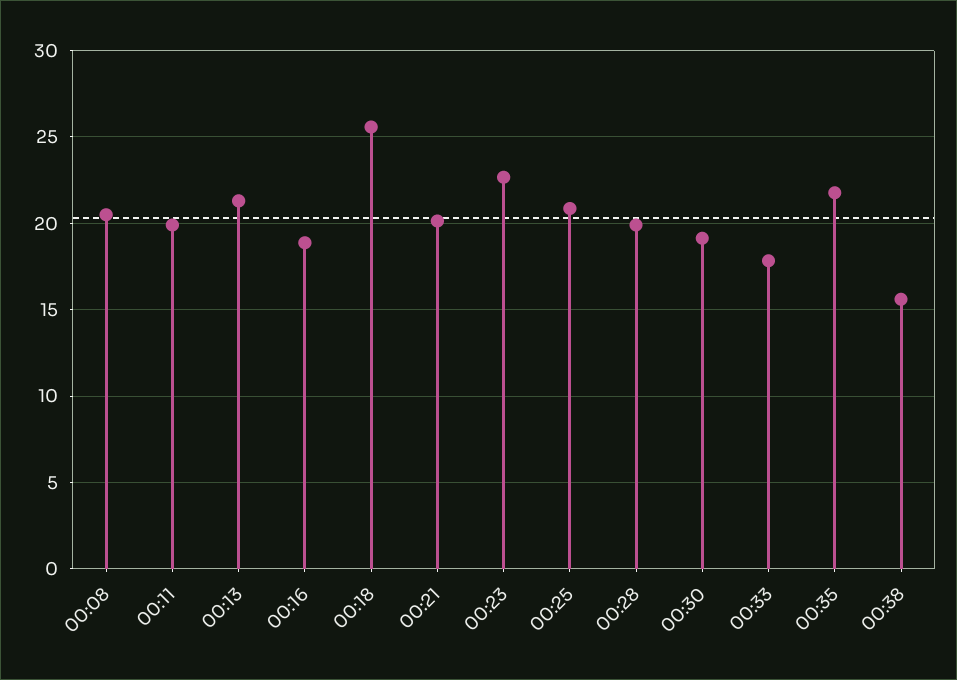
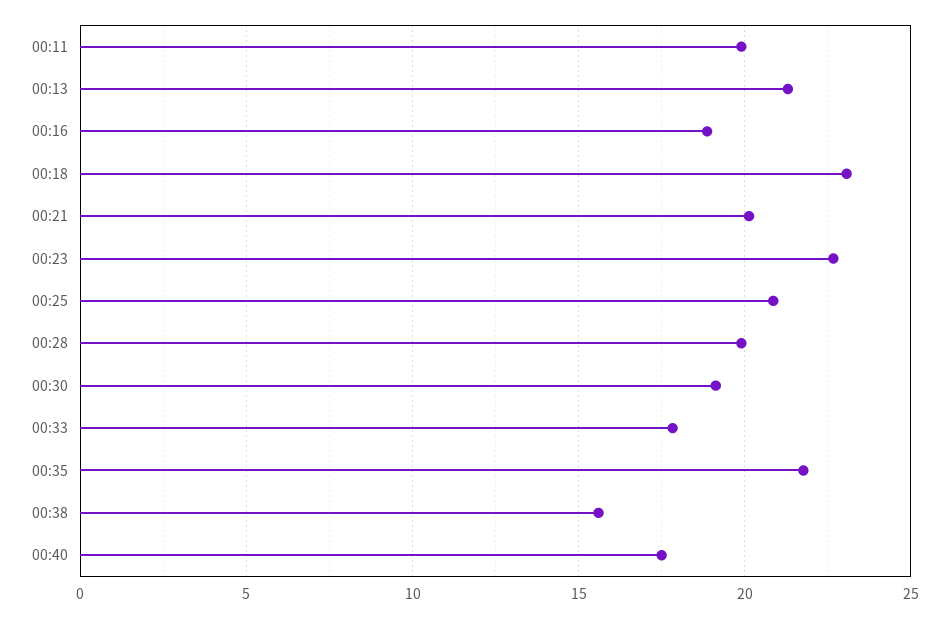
00:08: 20.5 -> none
00:18: 25.5 -> 23
00:40: none -> 17.5

